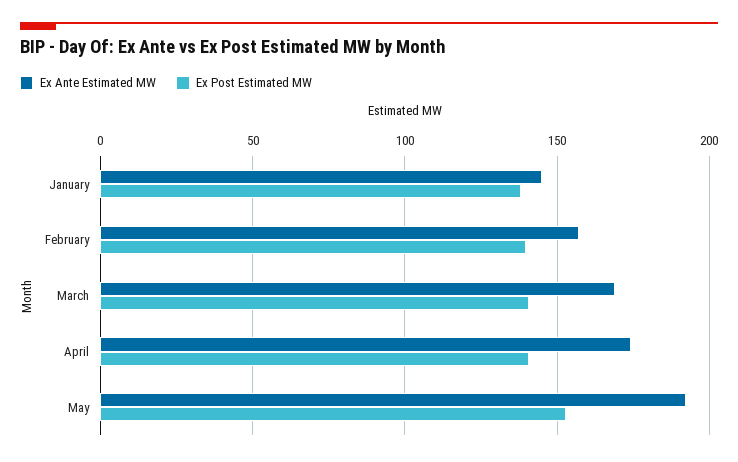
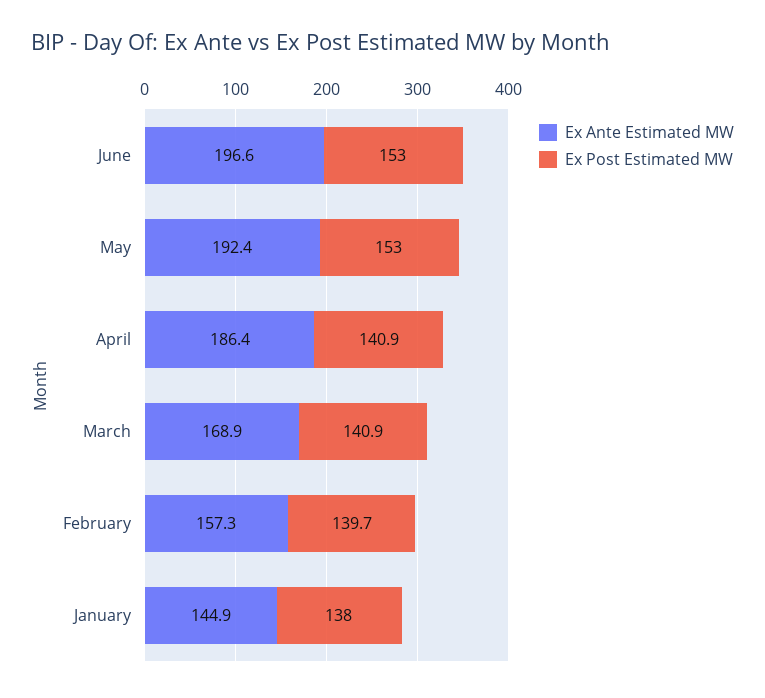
Ex Ante Estimated MW, April: 175 -> 186.4
Ex Ante Estimated MW, June: none -> 196.6
Ex Post Estimated MW, June: none -> 153

